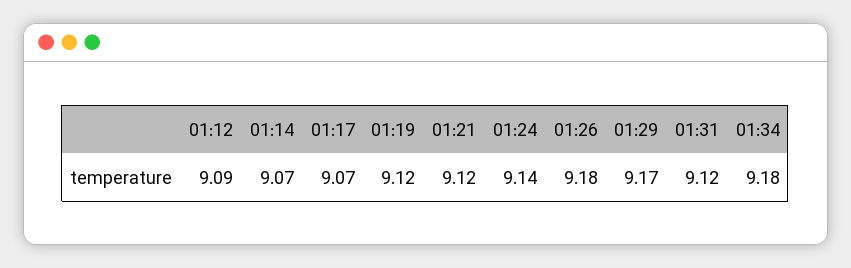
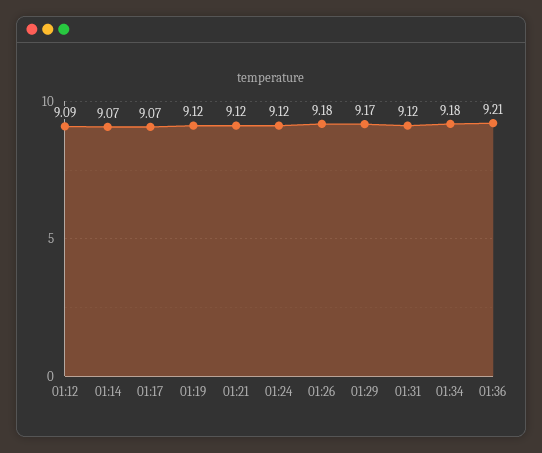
01:24: 9.14 -> 9.12
01:36: none -> 9.21

